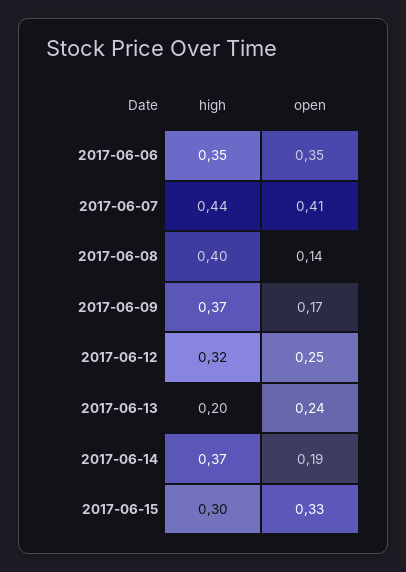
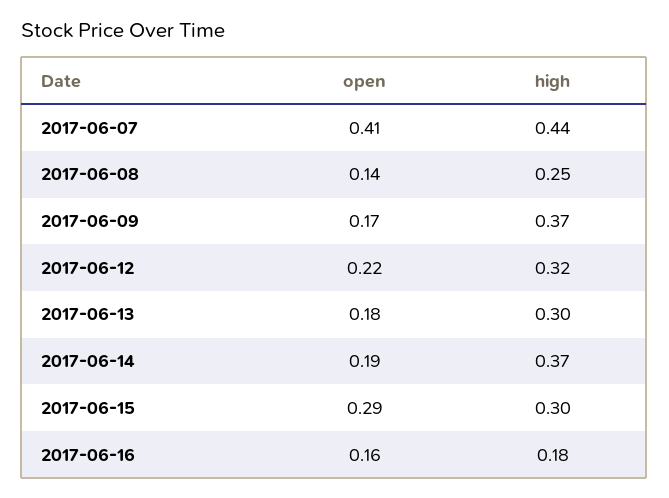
high, 2017-06-06: 0.35 -> none
open, 2017-06-06: 0.35 -> none
high, 2017-06-08: 0.4 -> 0.25
open, 2017-06-12: 0.25 -> 0.22
high, 2017-06-13: 0.2 -> 0.3
open, 2017-06-13: 0.24 -> 0.18
open, 2017-06-15: 0.33 -> 0.29
open, 2017-06-16: none -> 0.16
high, 2017-06-16: none -> 0.18

